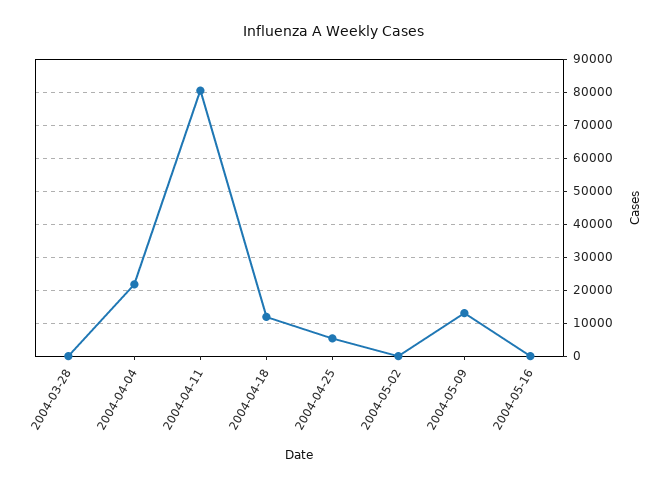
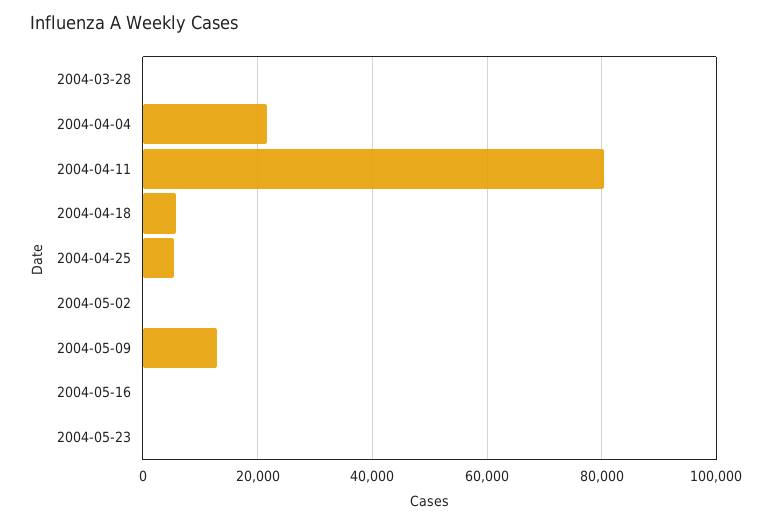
2004-04-18: 12000 -> 6000
2004-05-23: none -> 0

